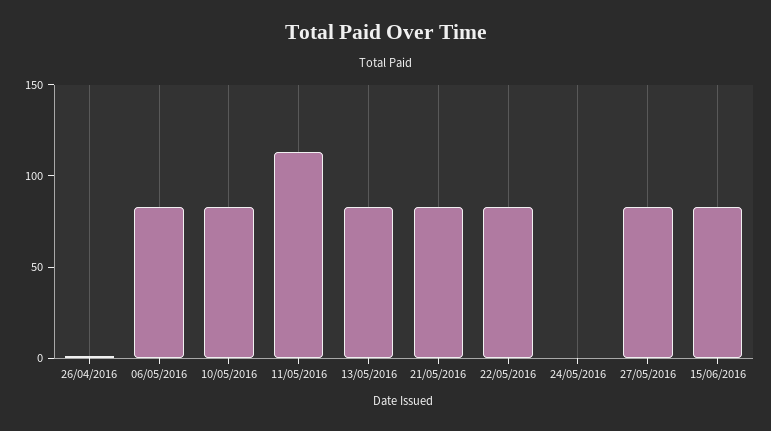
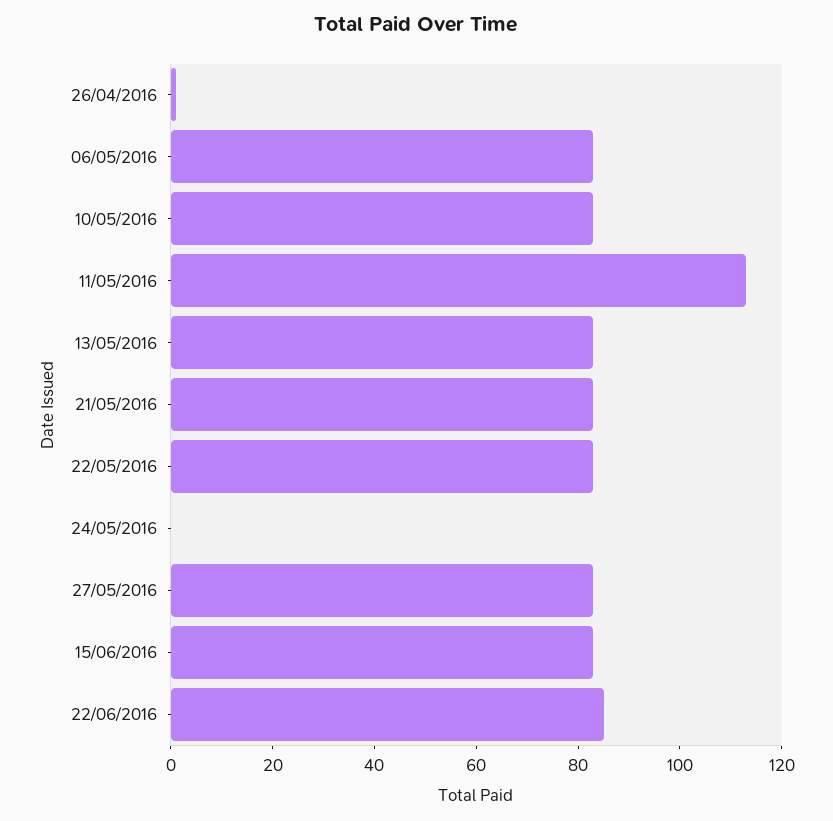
22/06/2016: none -> 85

